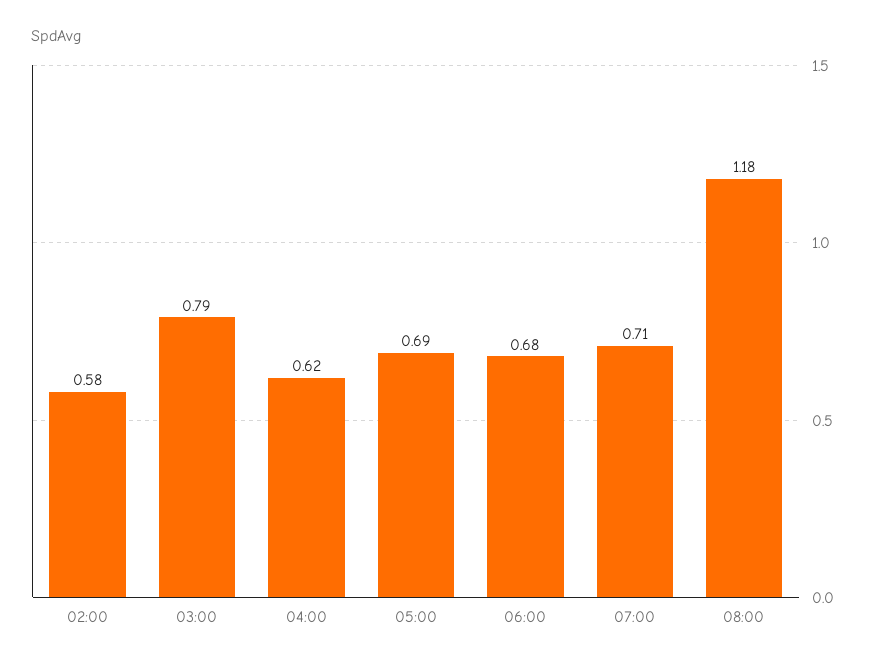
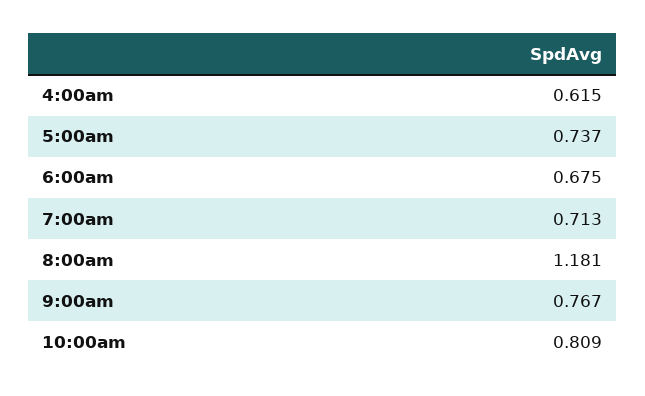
02:00: 0.58 -> none
03:00: 0.79 -> none
05:00: 0.69 -> 0.737
9:00am: none -> 0.767
10:00am: none -> 0.809

